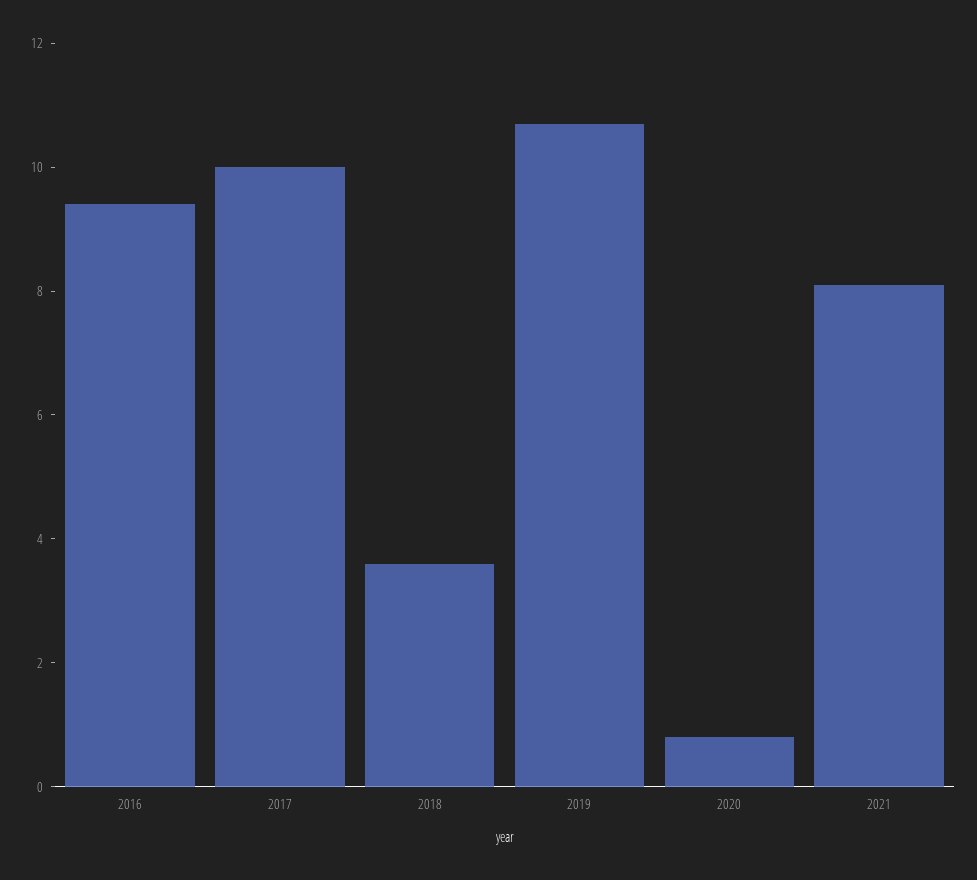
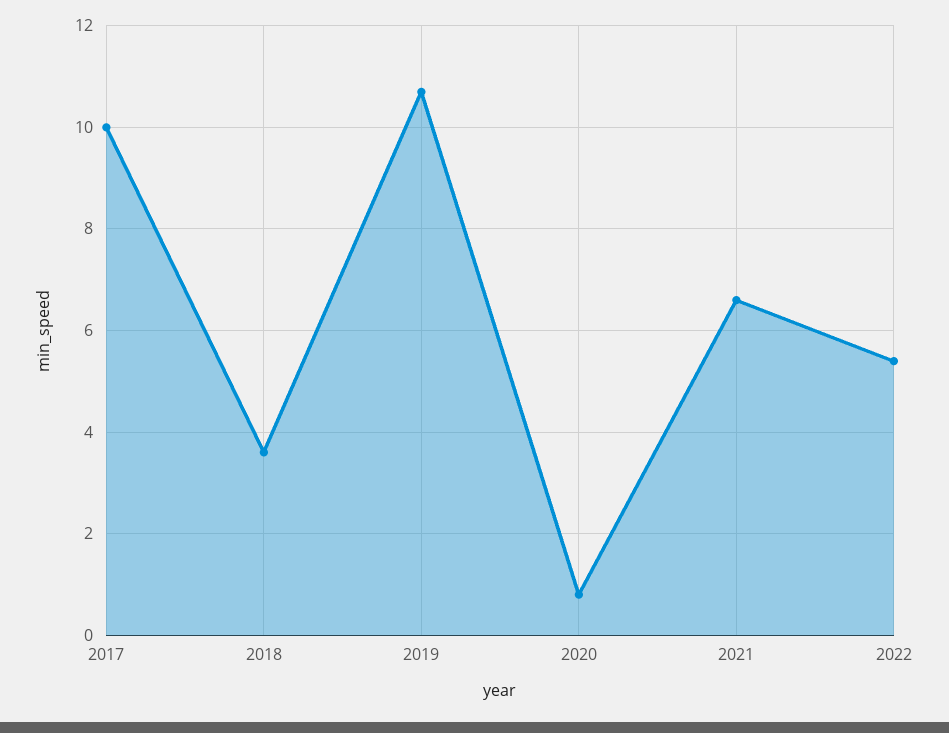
2016: 9.5 -> none
2021: 8 -> 6.5
2022: none -> 5.5

